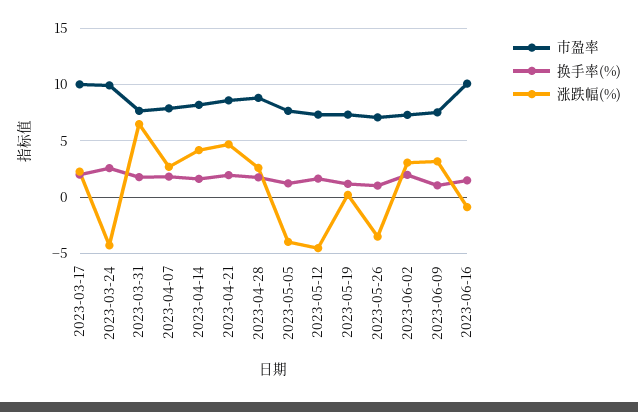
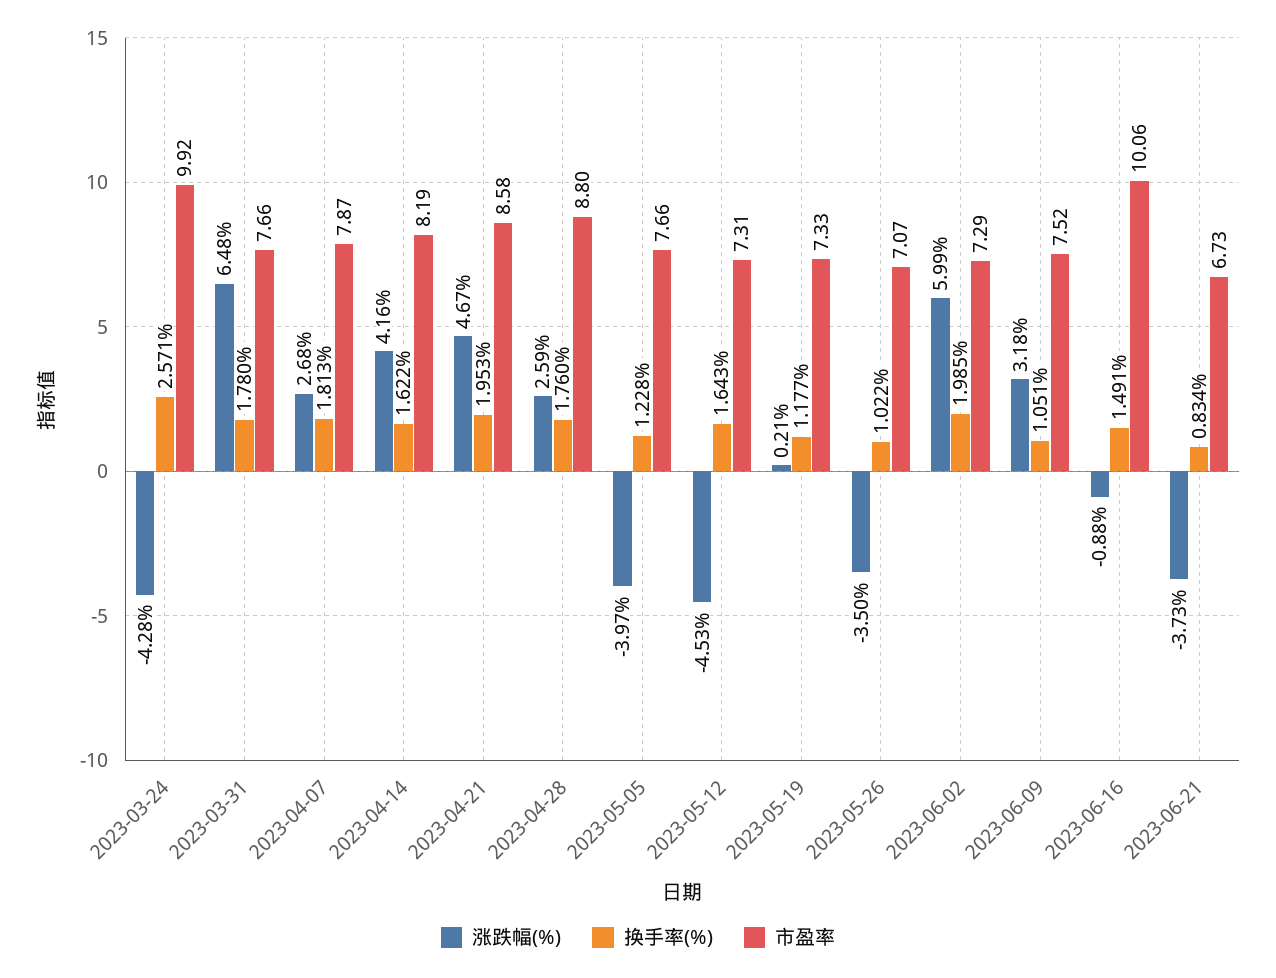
市盈率, 2023-03-17: 10 -> none
换手率(%), 2023-03-17: 2 -> none
涨跌幅(%), 2023-03-17: 2 -> none
涨跌幅(%), 2023-06-02: 3 -> 5.99
涨跌幅(%), 2023-06-21: none -> -3.73
换手率(%), 2023-06-21: none -> 0.834
市盈率, 2023-06-21: none -> 6.73

